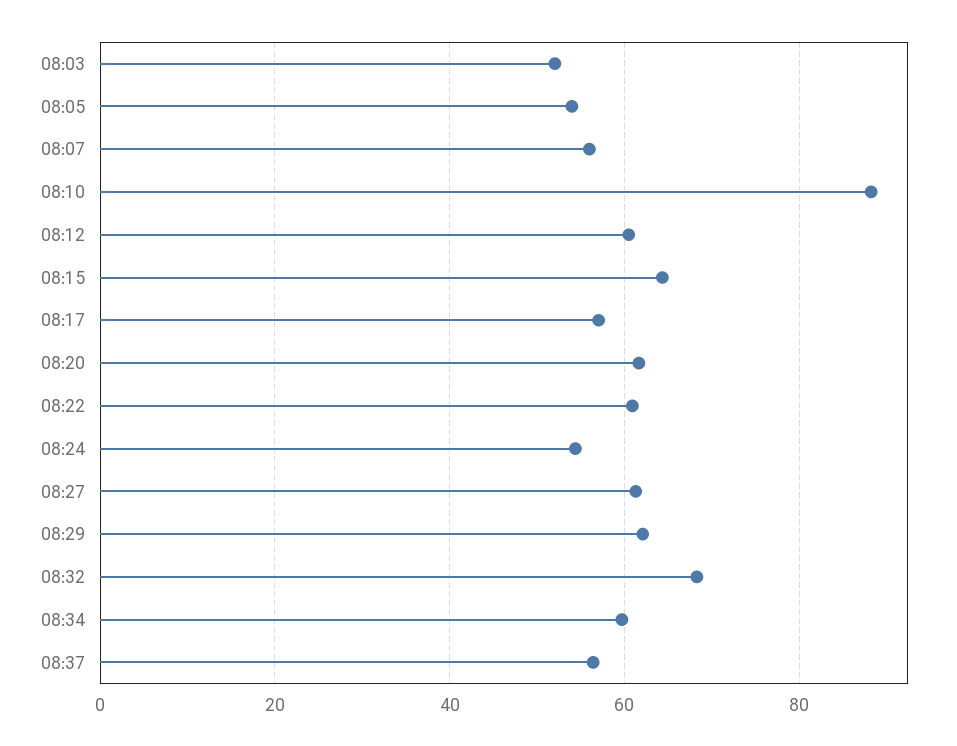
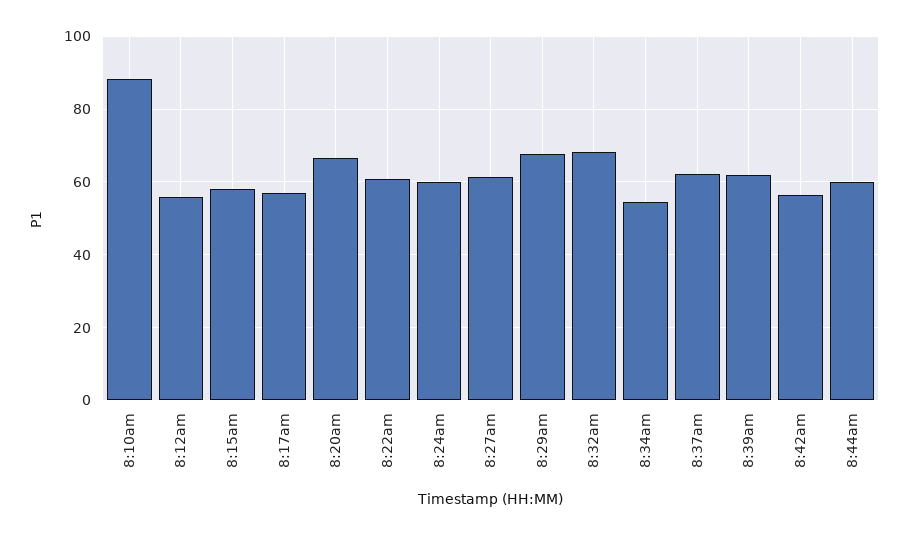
08:03: 52 -> none
08:05: 54 -> none
08:07: 56 -> none
08:12: 60 -> 56
08:15: 64 -> 58
08:20: 62 -> 66
08:24: 54 -> 60
08:29: 62 -> 68
08:34: 60 -> 54
08:37: 56 -> 62
8:39am: none -> 62
8:42am: none -> 56
8:44am: none -> 60

